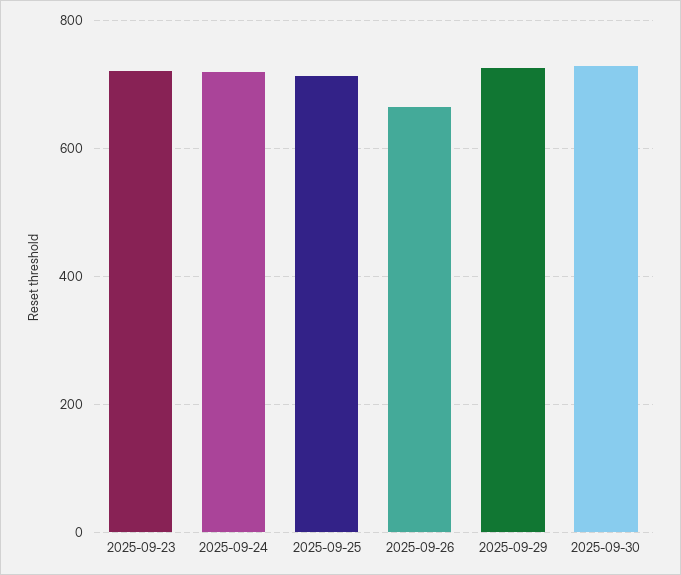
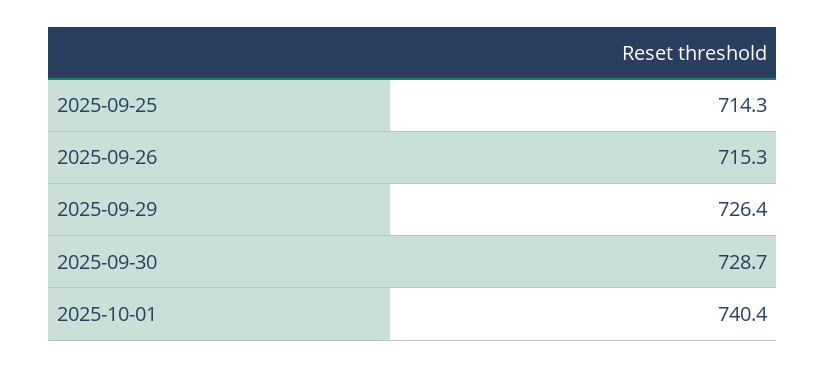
2025-09-23: 720 -> none
2025-09-24: 720 -> none
2025-09-26: 660 -> 715.3
2025-10-01: none -> 740.4

